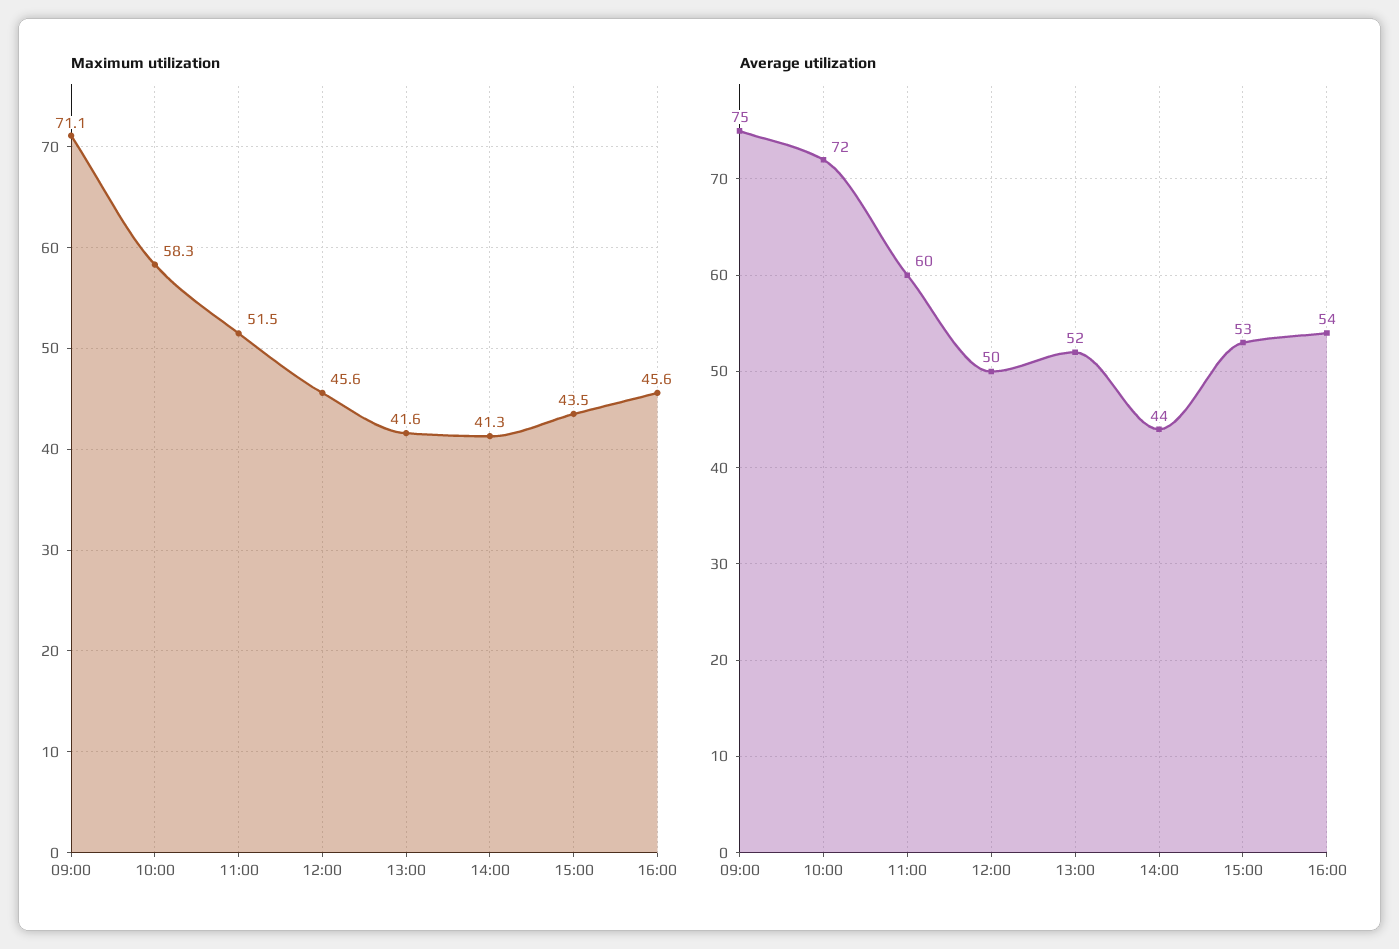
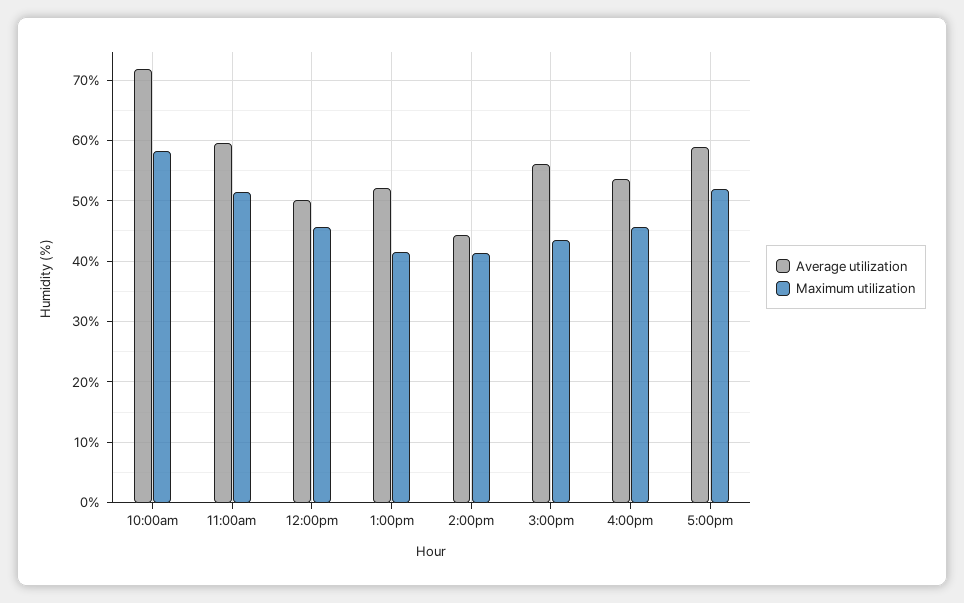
Maximum utilization, 09:00: 71.1 -> none
Average utilization, 09:00: 75 -> none
Average utilization, 15:00: 53 -> 56
Average utilization, 5:00pm: none -> 59
Maximum utilization, 5:00pm: none -> 52

